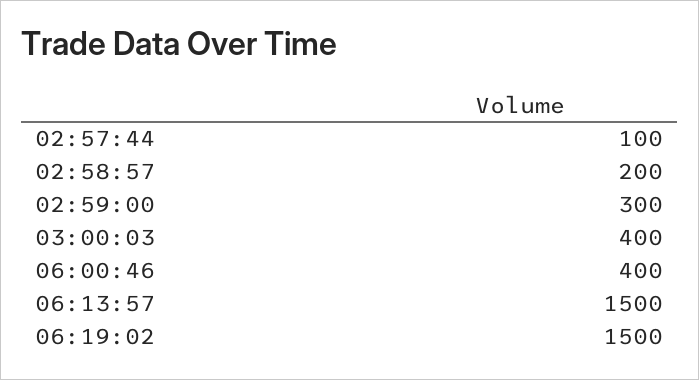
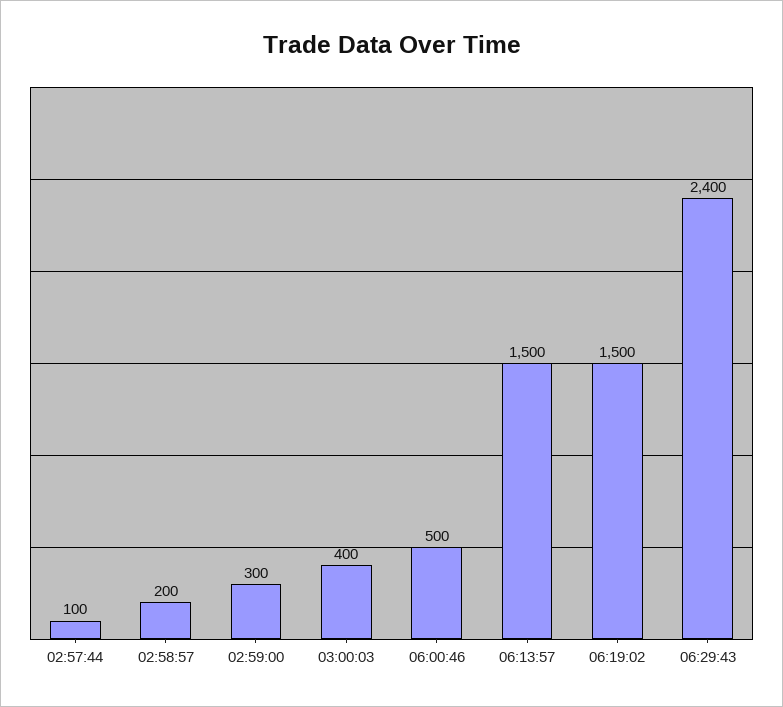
06:00:46: 400 -> 500
06:29:43: none -> 2400

